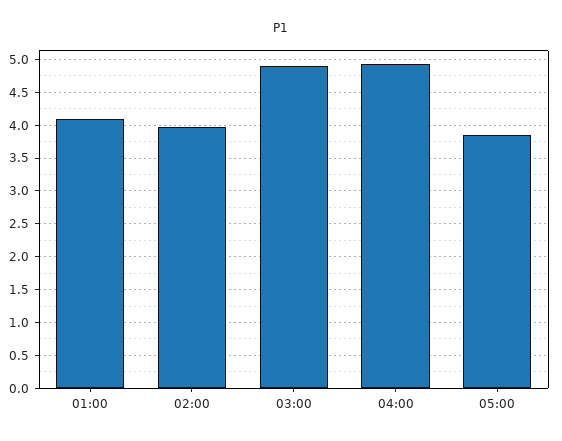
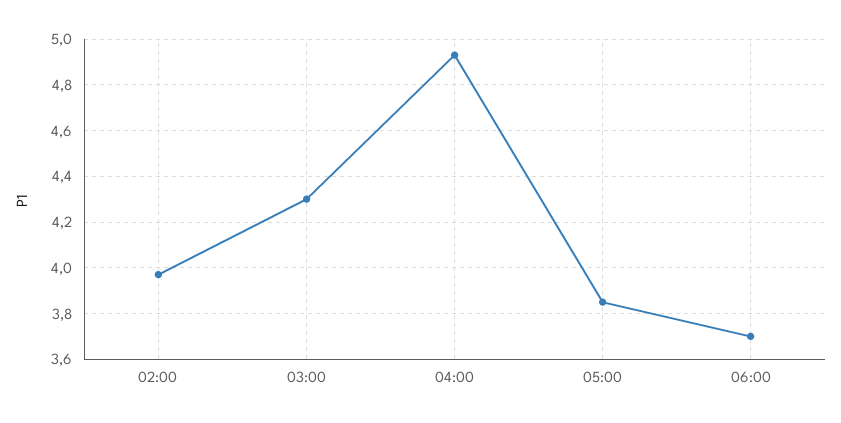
01:00: 4.1 -> none
03:00: 4.9 -> 4.3
06:00: none -> 3.7

